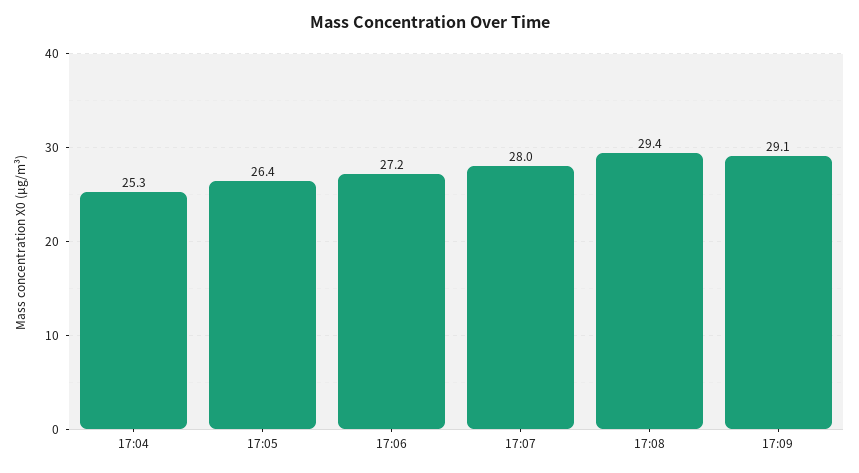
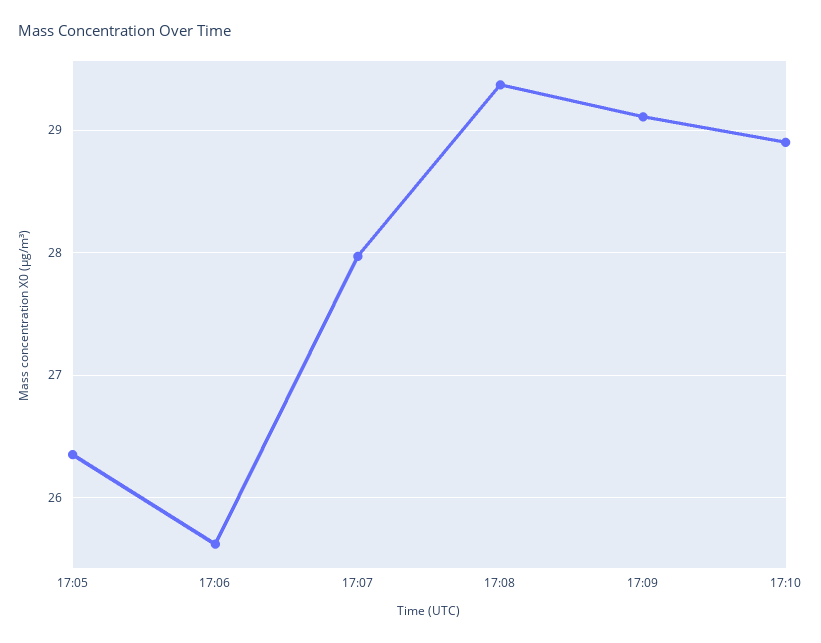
17:04: 25.3 -> none
17:06: 27.2 -> 25.6
17:10: none -> 28.9

